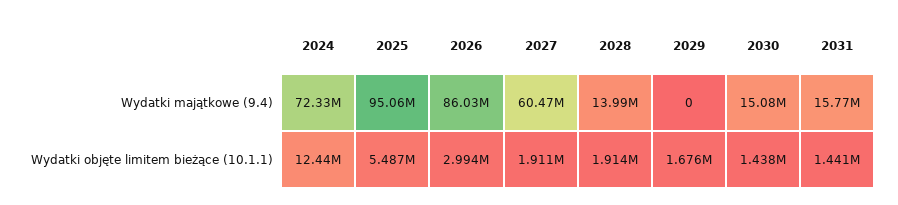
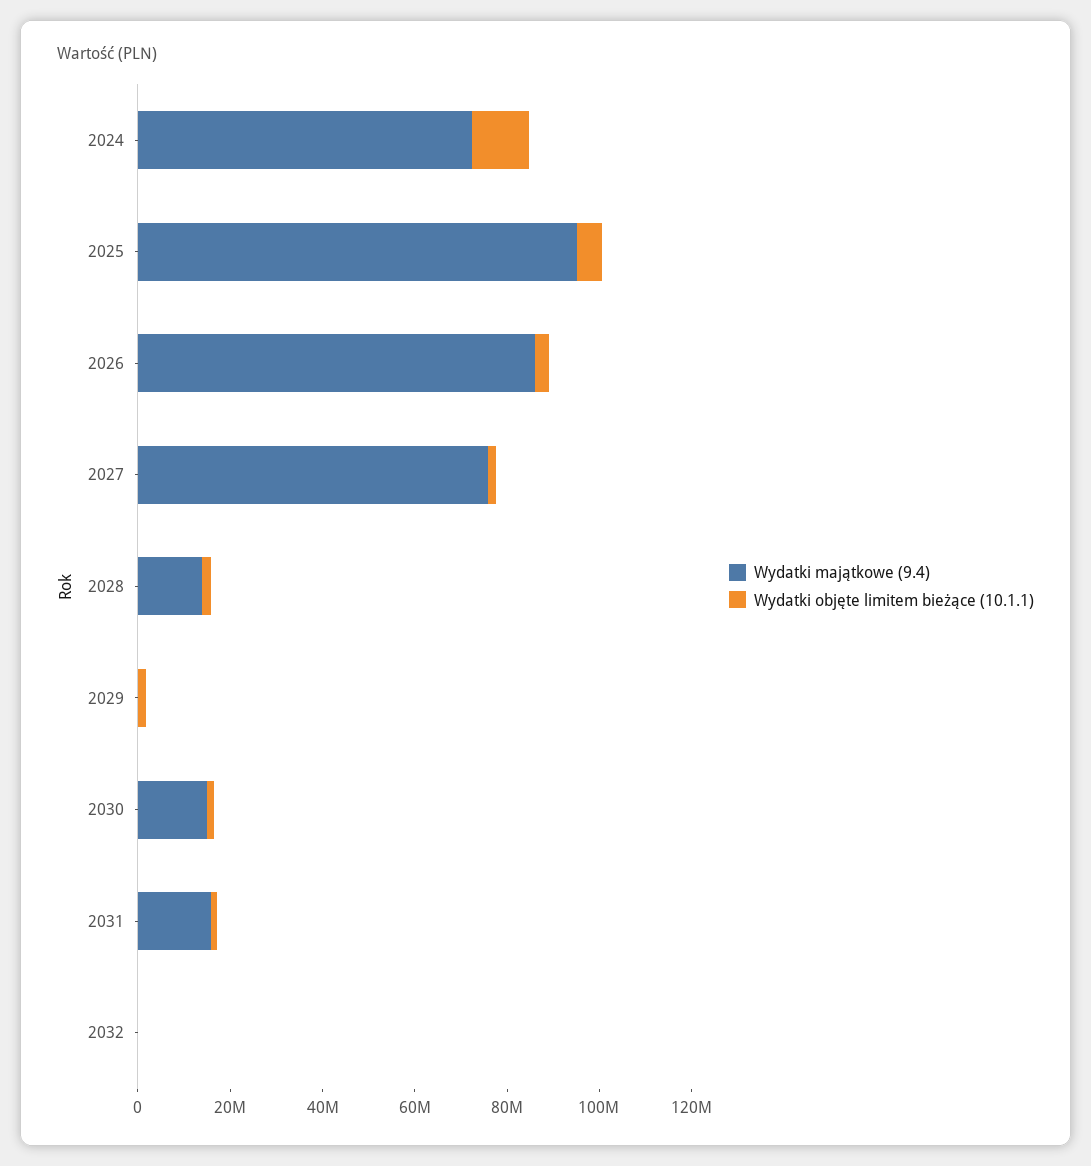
Wydatki majątkowe (9.4), 2027: 60470000 -> 75000000
Wydatki majątkowe (9.4), 2032: none -> 0
Wydatki objęte limitem bieżące (10.1.1), 2032: none -> 0

